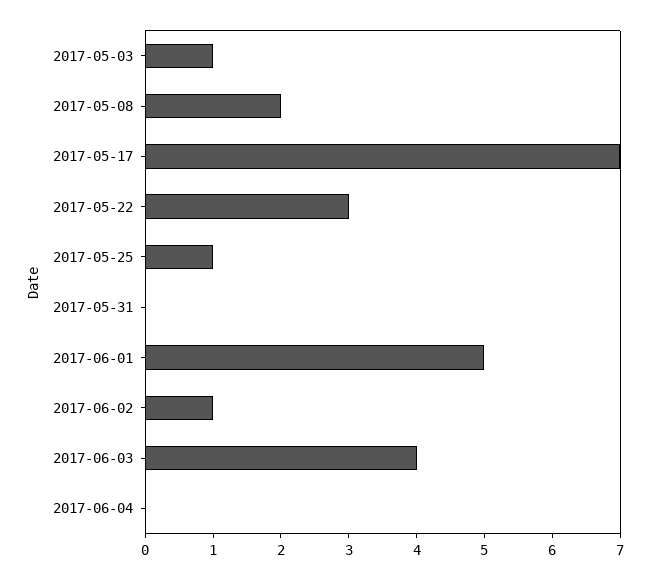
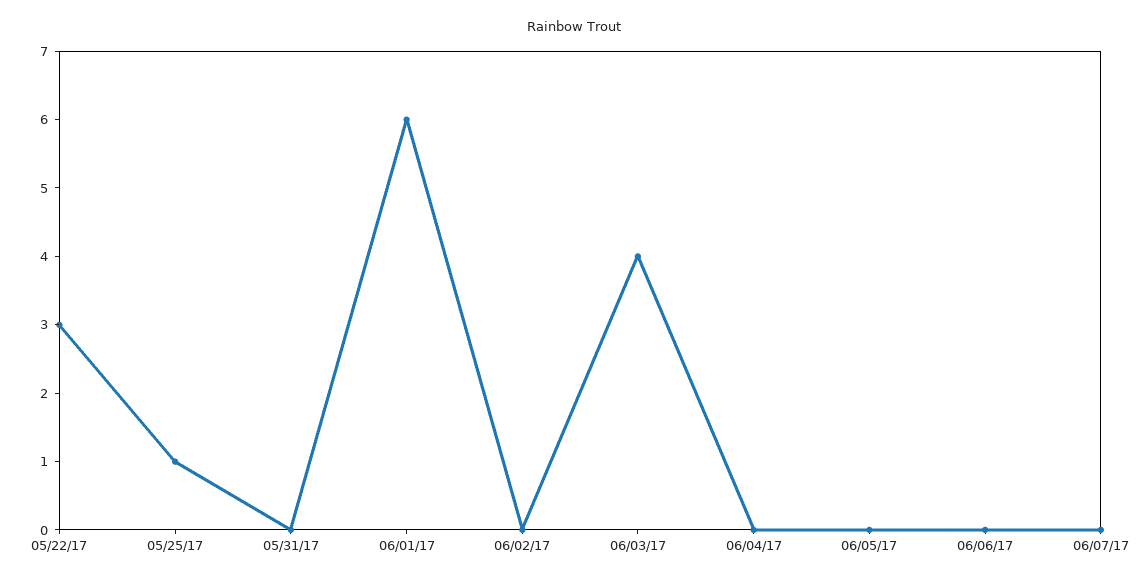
2017-05-03: 1 -> none
2017-05-08: 2 -> none
2017-05-17: 7 -> none
2017-06-01: 5 -> 6
2017-06-02: 1 -> 0
06/05/17: none -> 0
06/06/17: none -> 0
06/07/17: none -> 0

